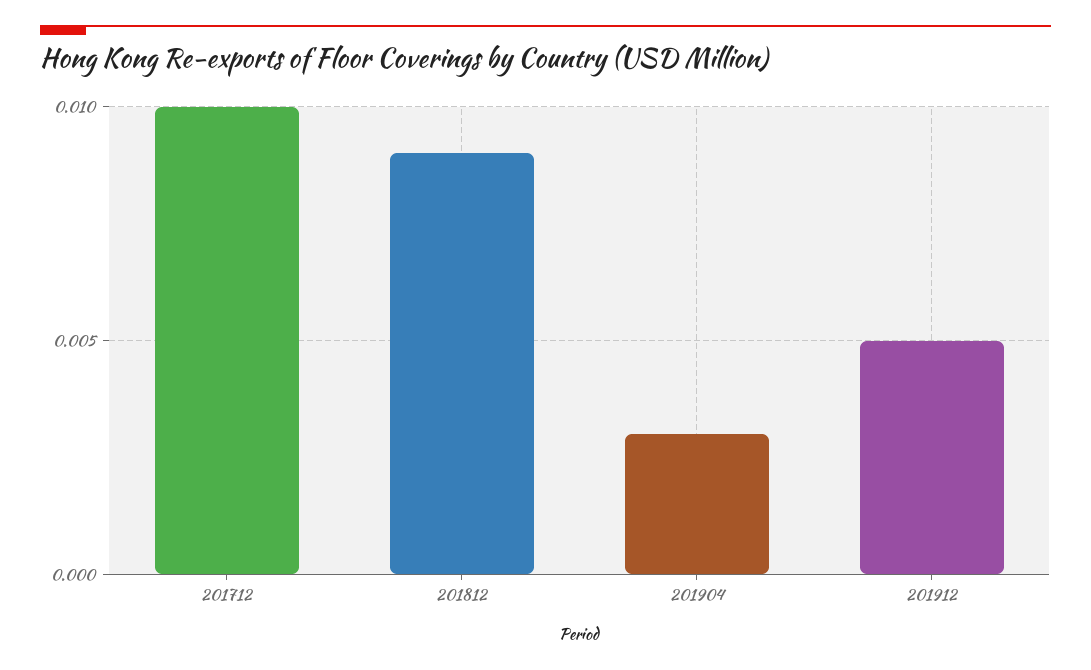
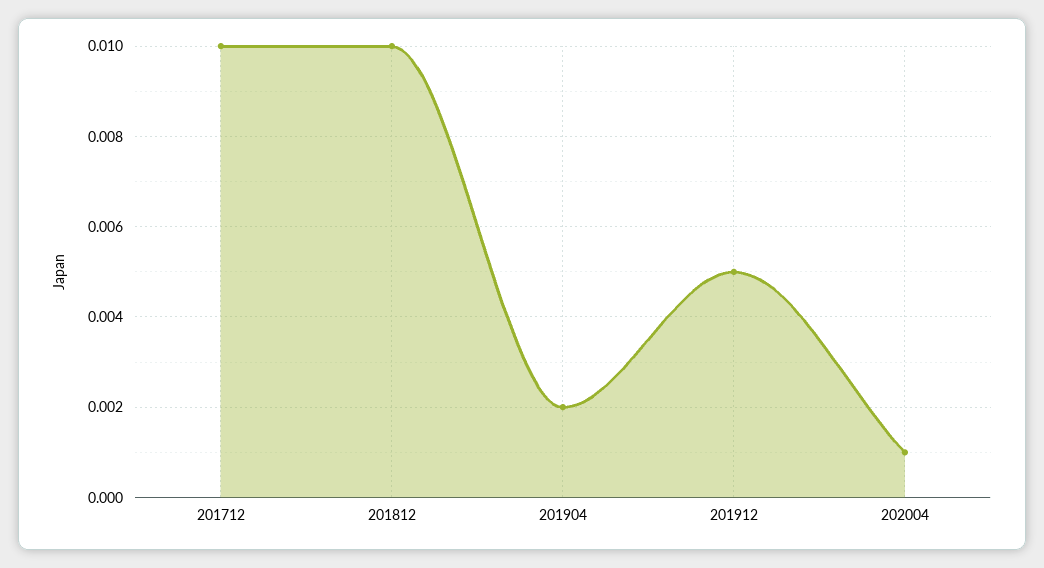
201812: 0.009 -> 0.01
201904: 0.003 -> 0.002
202004: none -> 0.001

